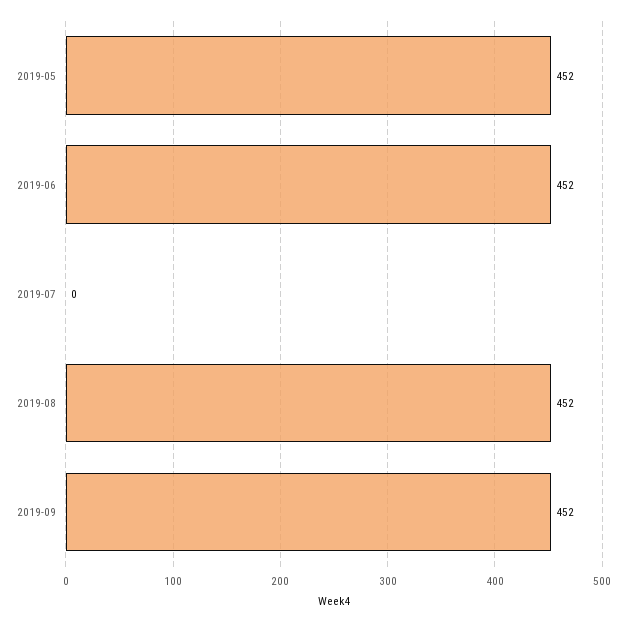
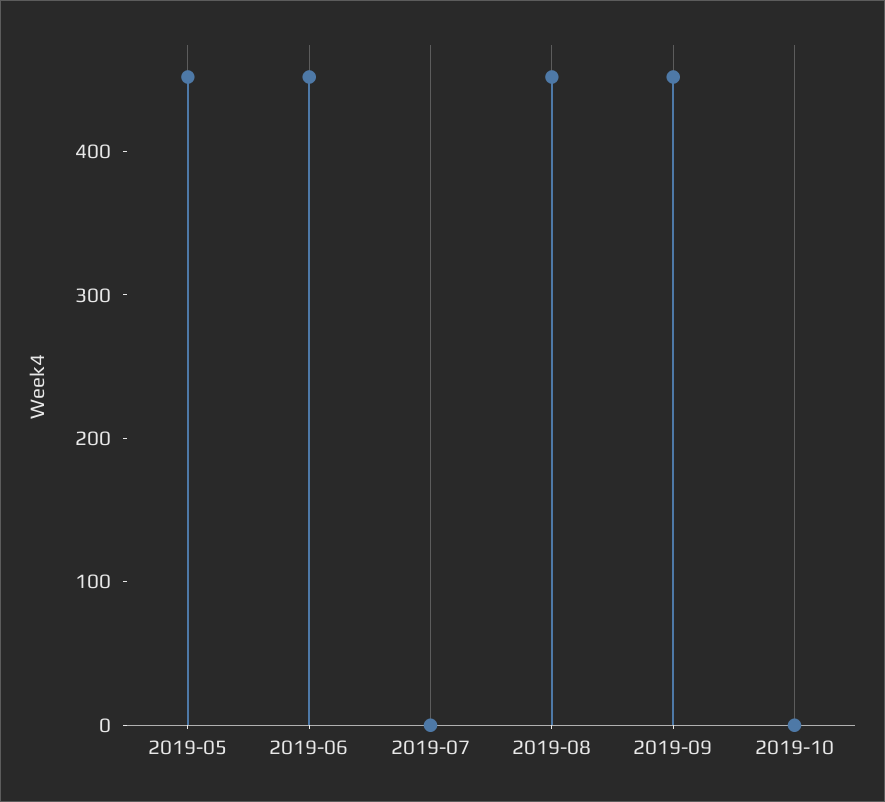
2019-10: none -> 0

